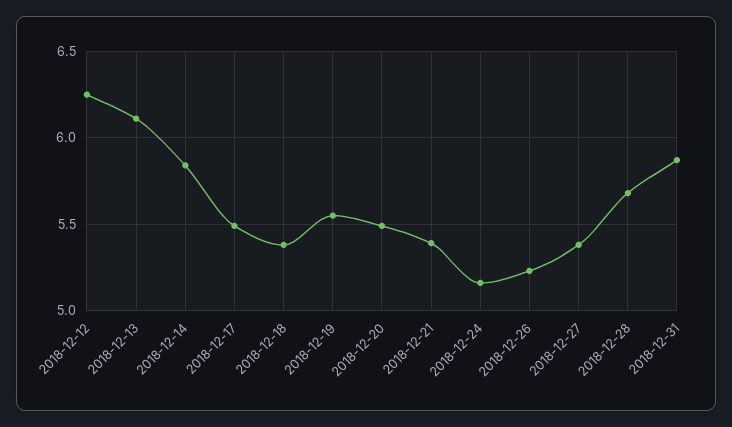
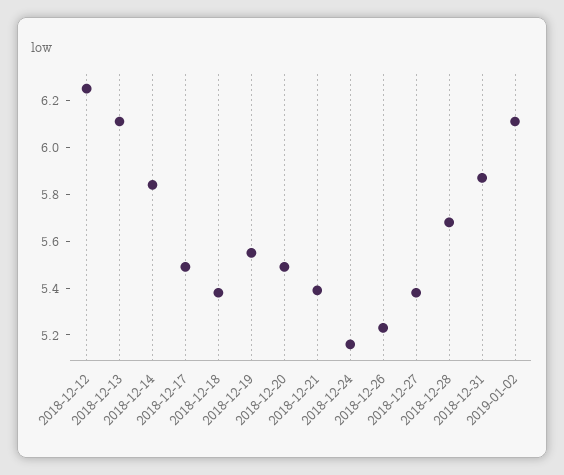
2019-01-02: none -> 6.1

